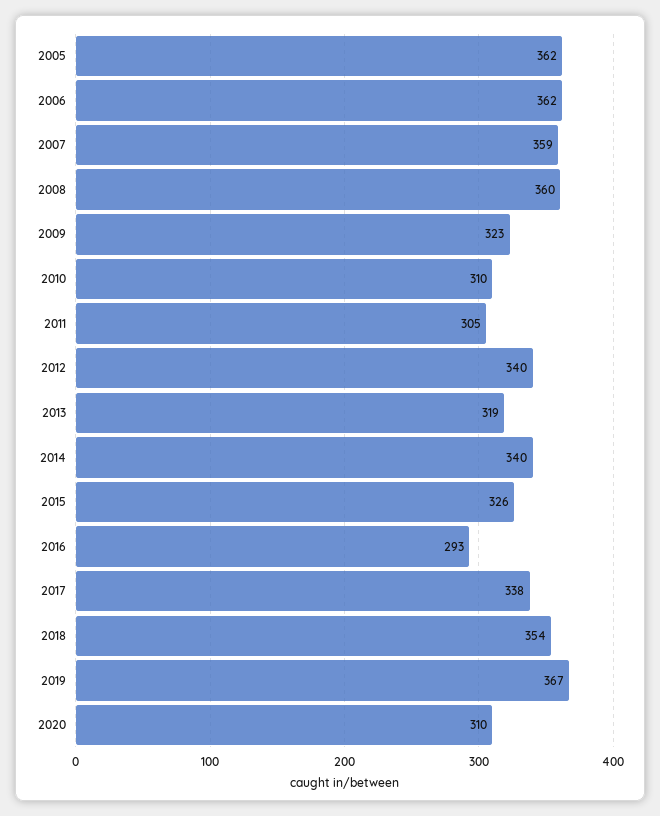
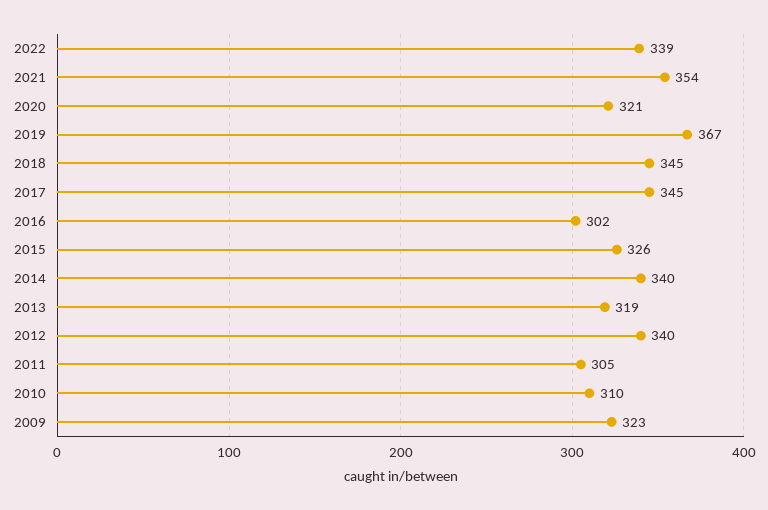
2005: 362 -> none
2006: 362 -> none
2007: 359 -> none
2008: 360 -> none
2016: 293 -> 302
2017: 338 -> 345
2018: 354 -> 345
2020: 310 -> 321
2022: none -> 339
2021: none -> 354

